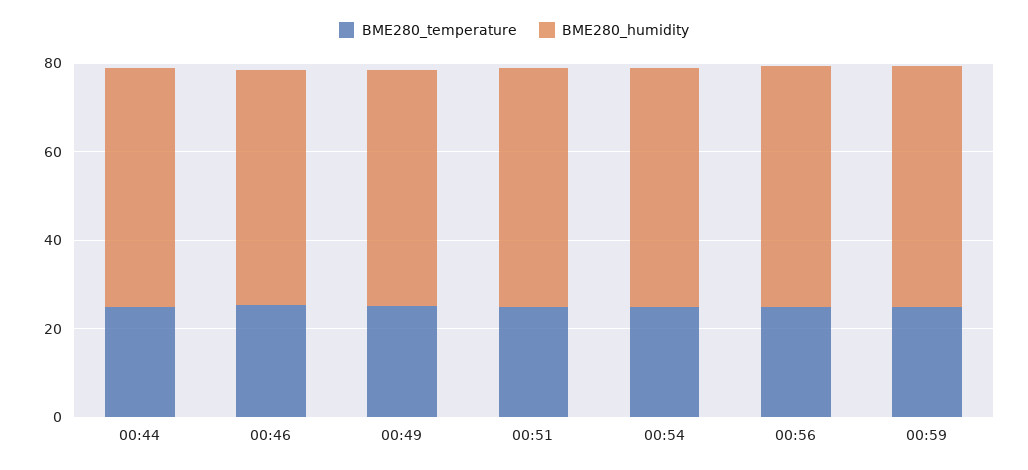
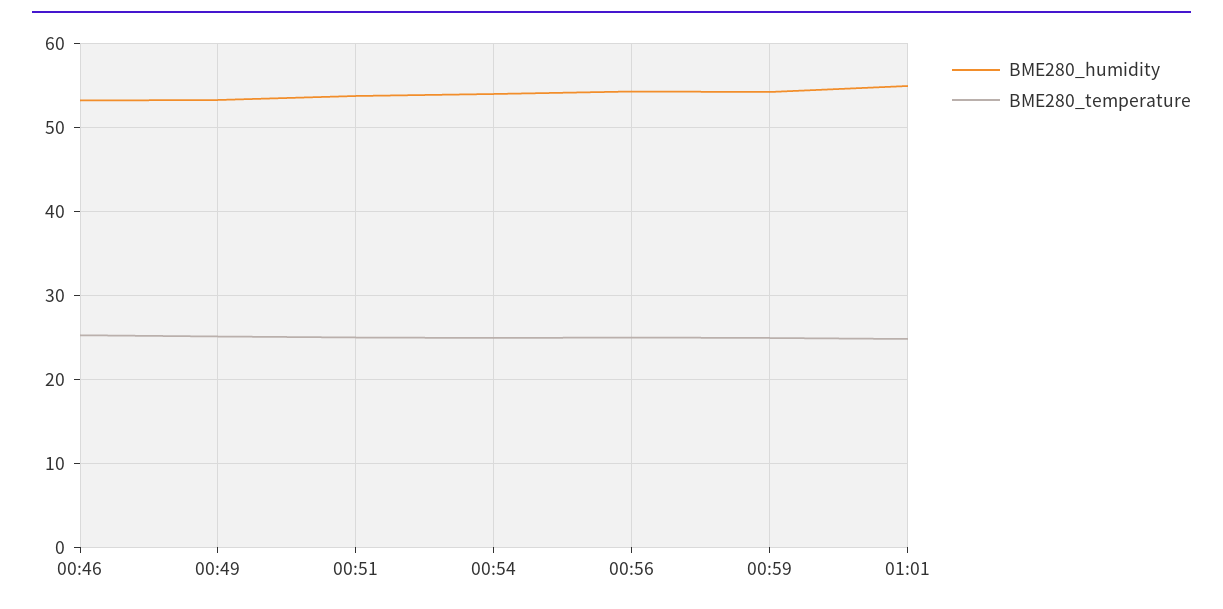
BME280_temperature, 00:44: 25 -> none
BME280_humidity, 00:44: 55 -> none
BME280_humidity, 01:01: none -> 55
BME280_temperature, 01:01: none -> 25

